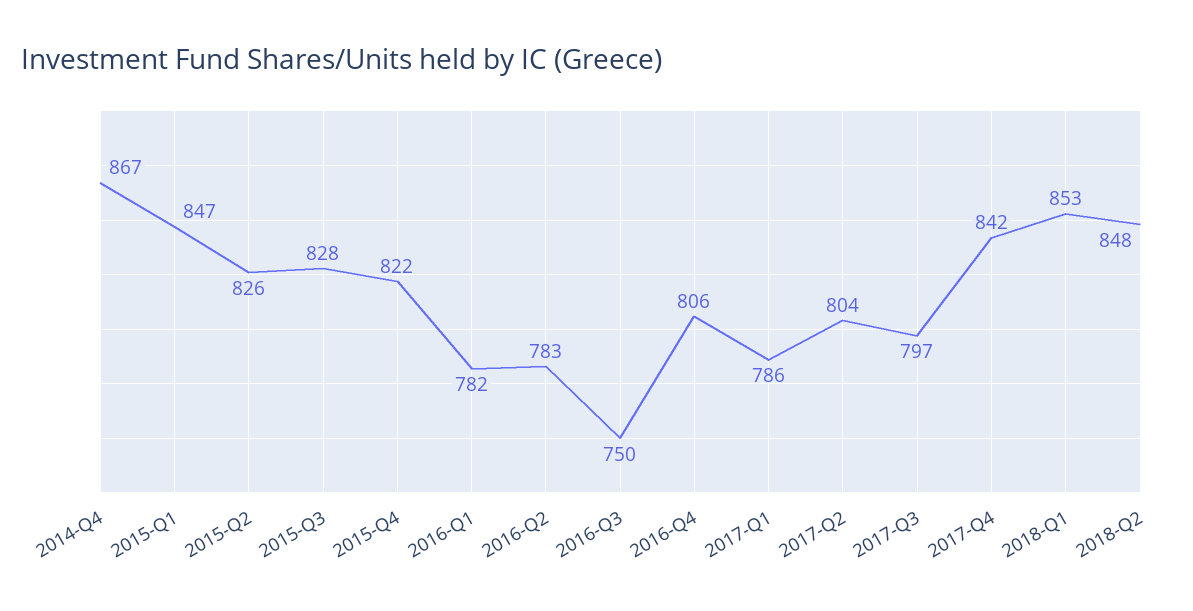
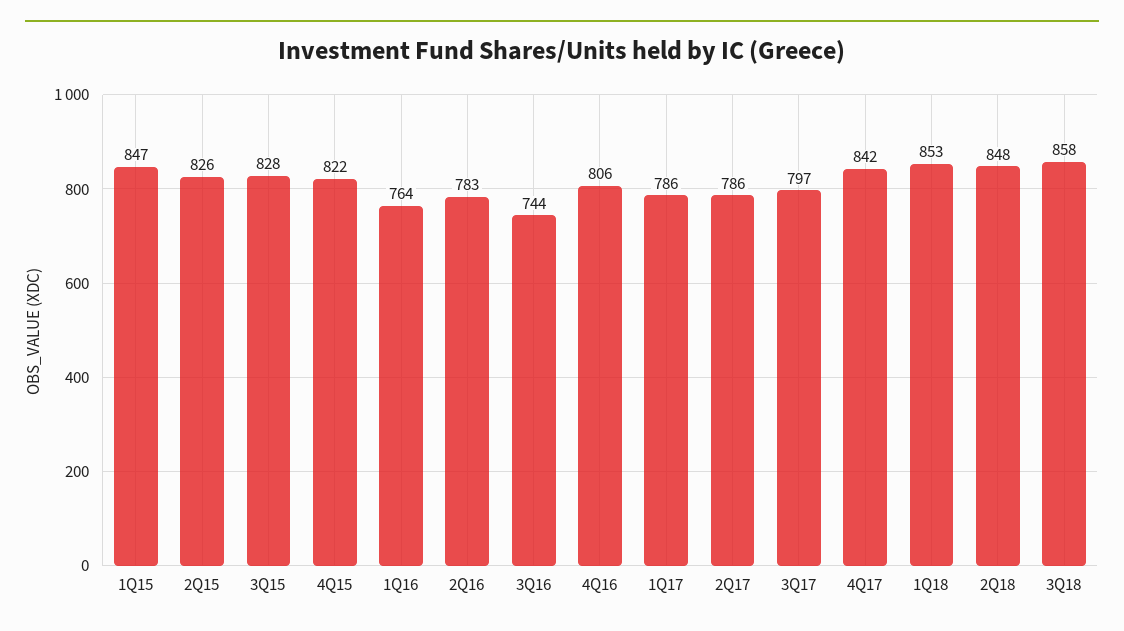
2014-Q4: 867 -> none
2016-Q1: 782 -> 764
2016-Q3: 750 -> 744
2017-Q2: 804 -> 786
3Q18: none -> 858

